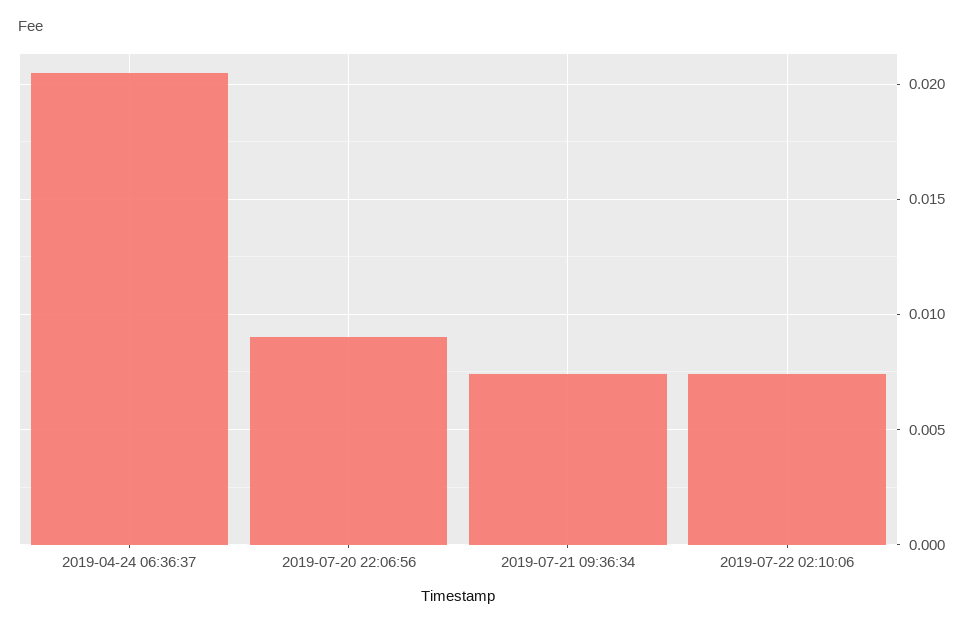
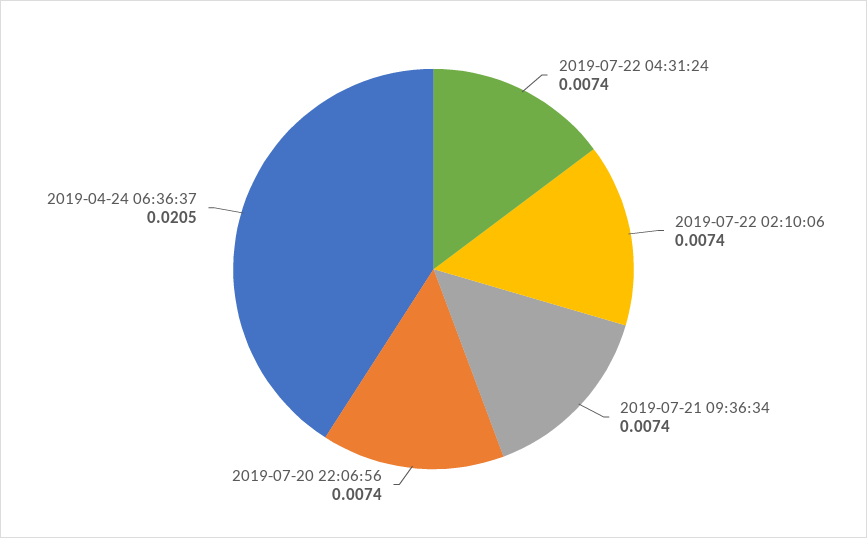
2019-07-20 22:06:56: 0.009 -> 0.0074
2019-07-22 04:31:24: none -> 0.0074

